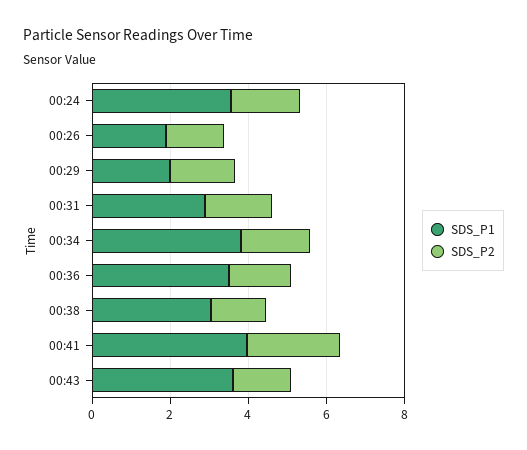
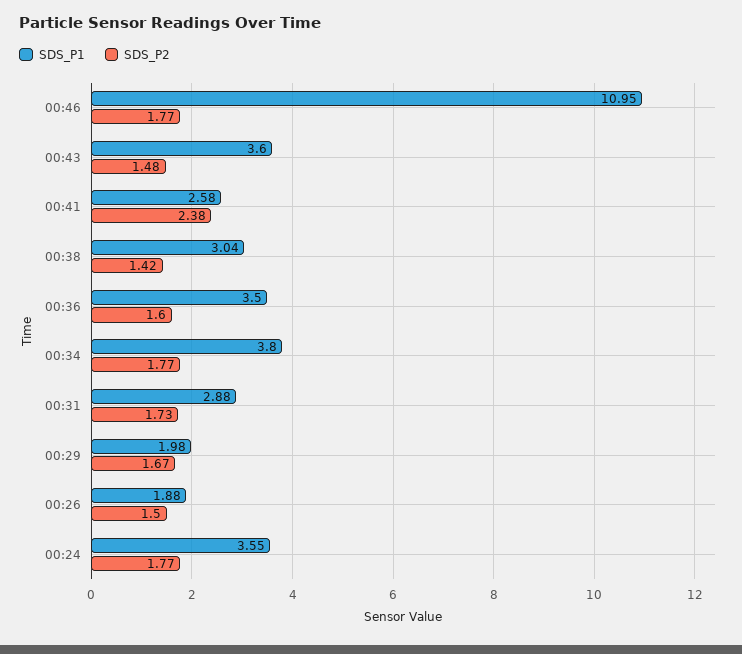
SDS_P1, 00:41: 4 -> 2.58
SDS_P1, 00:46: none -> 10.95
SDS_P2, 00:46: none -> 1.77

